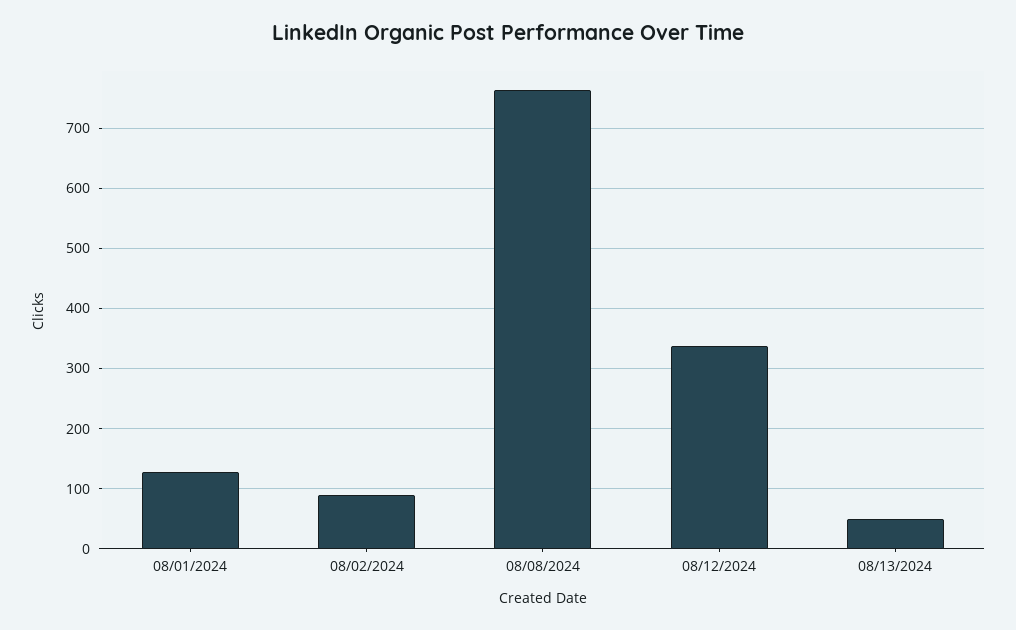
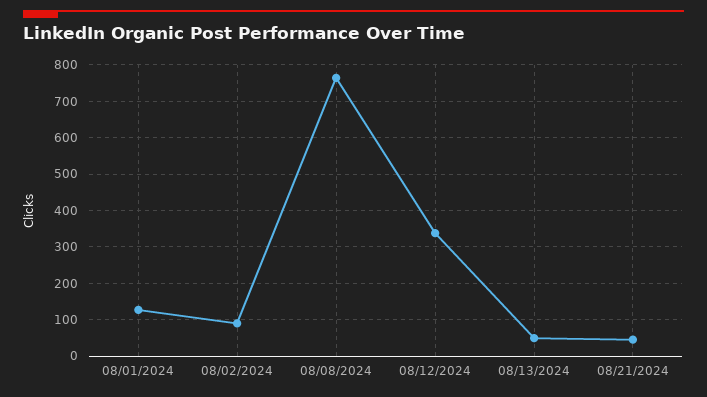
08/21/2024: none -> 40

